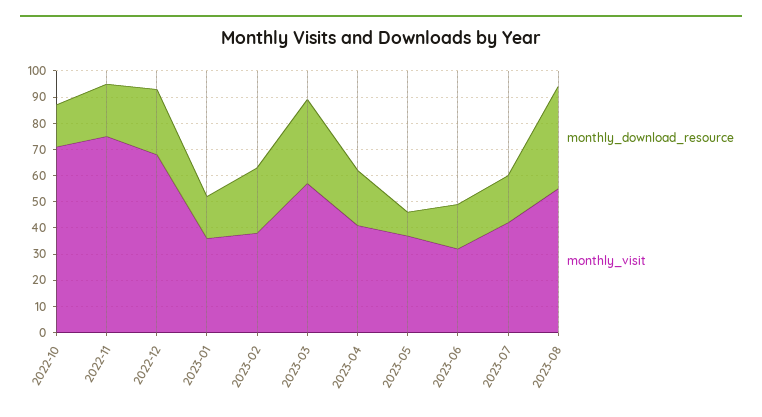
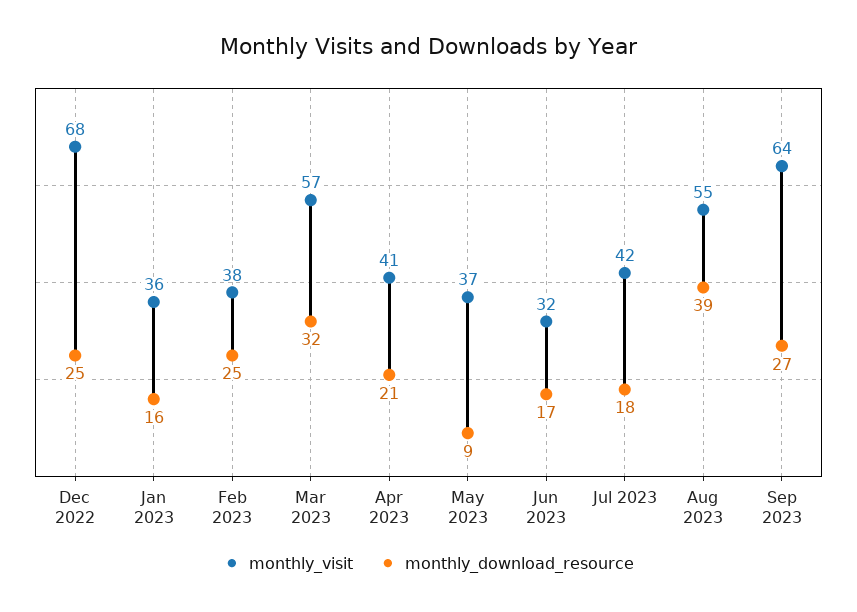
monthly_download_resource, 2022-10: 15 -> none
monthly_visit, 2022-10: 70 -> none
monthly_download_resource, 2022-11: 20 -> none
monthly_visit, 2022-11: 75 -> none
monthly_visit, Sep 2023: none -> 64
monthly_download_resource, Sep 2023: none -> 27

